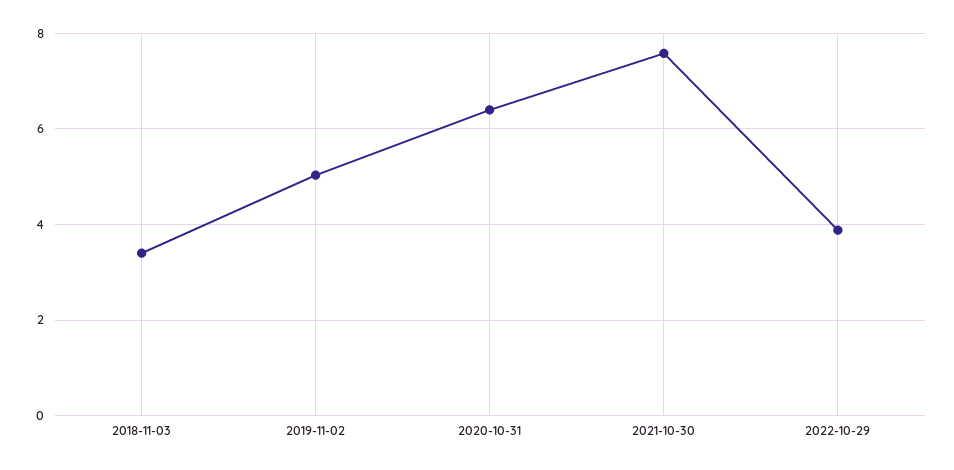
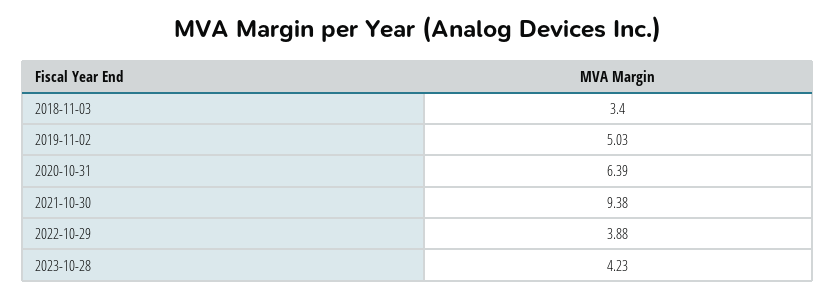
2021-10-30: 7.6 -> 9.38
2023-10-28: none -> 4.23

